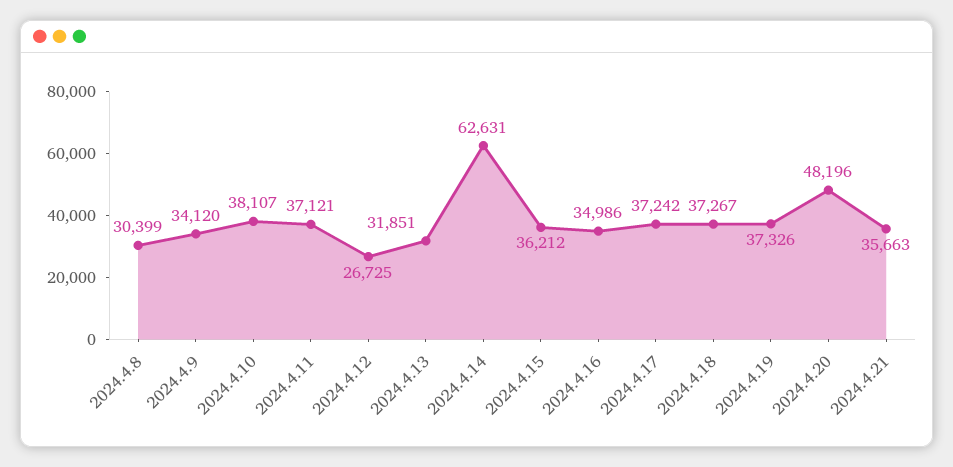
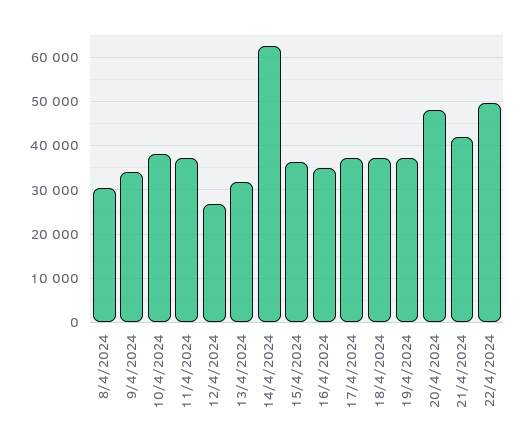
2024.4.21: 35663 -> 42000
22/4/2024: none -> 50000

